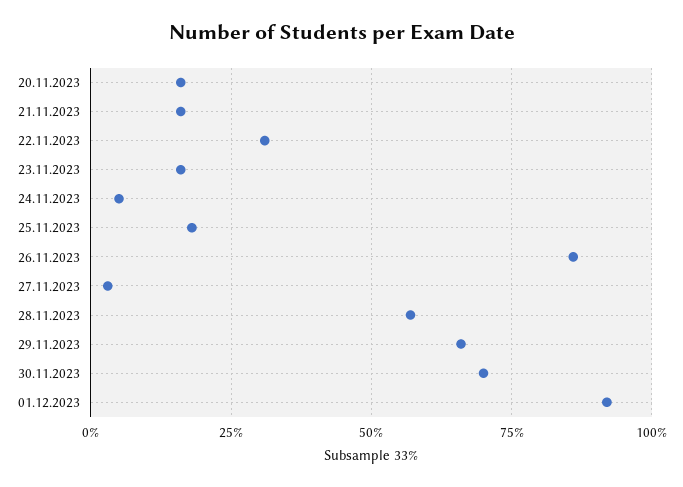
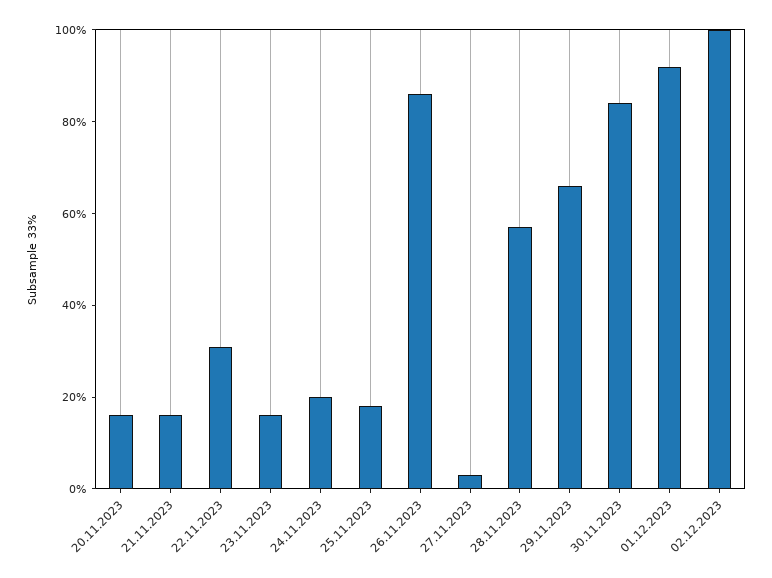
24.11.2023: 5 -> 20
30.11.2023: 70 -> 85
02.12.2023: none -> 100

